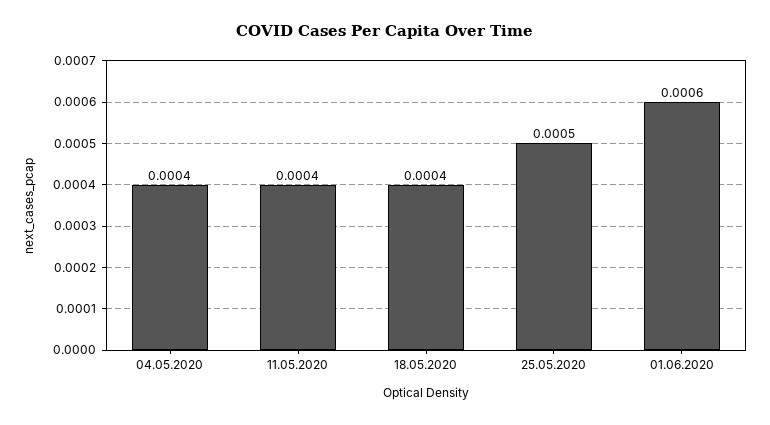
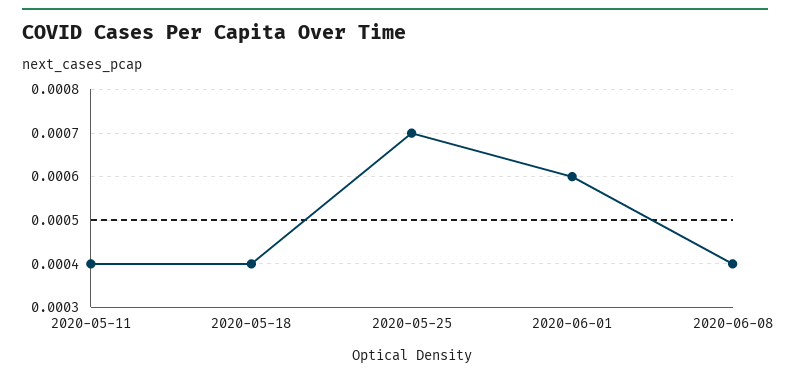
04.05.2020: 0.0004 -> none
25.05.2020: 0.0005 -> 0.0007
2020-06-08: none -> 0.0004

